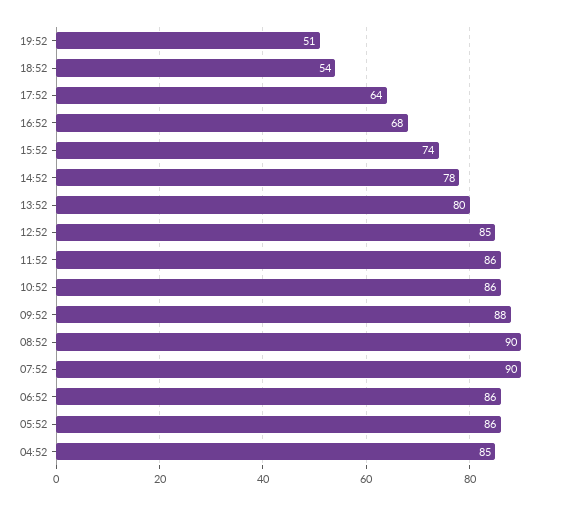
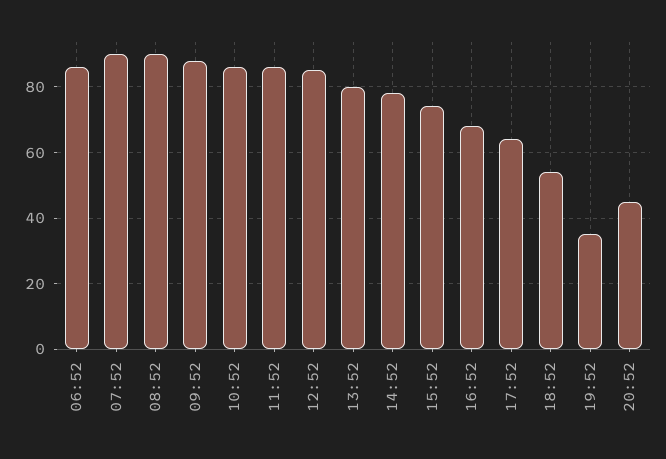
19:52: 51 -> 35
05:52: 86 -> none
04:52: 85 -> none
20:52: none -> 45

